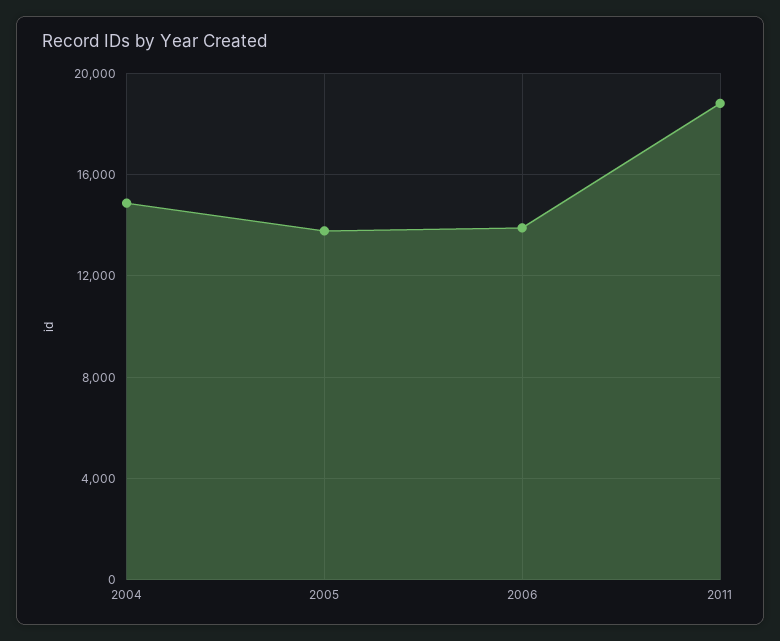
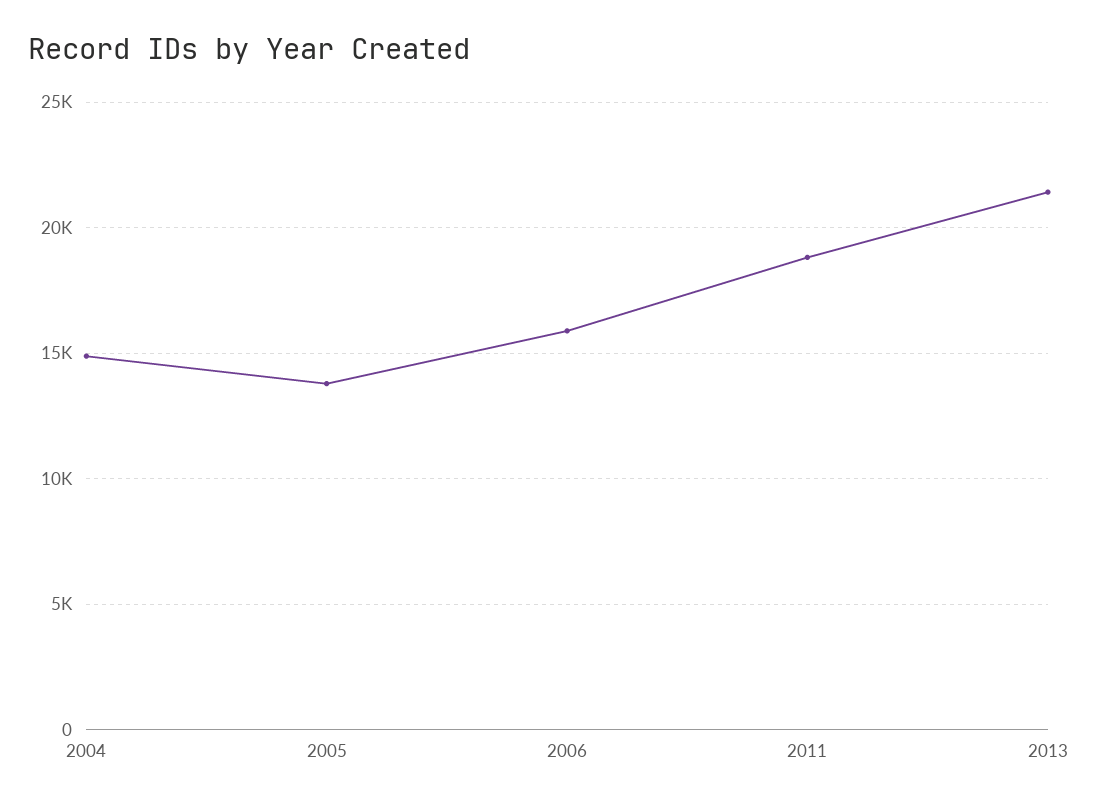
2006: 14000 -> 16000
2013: none -> 21500

